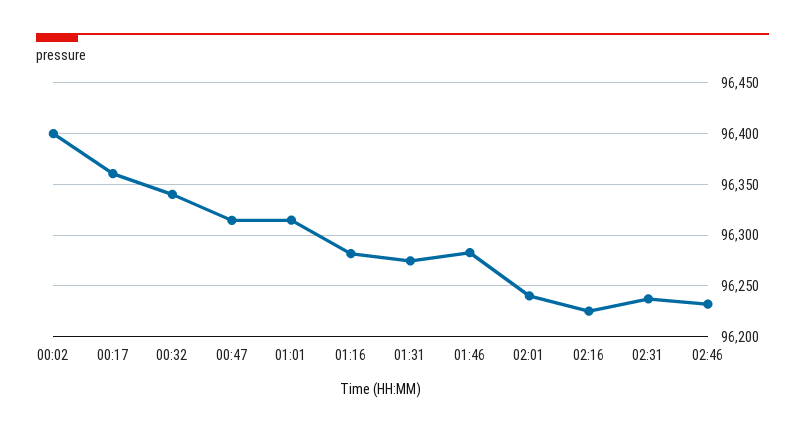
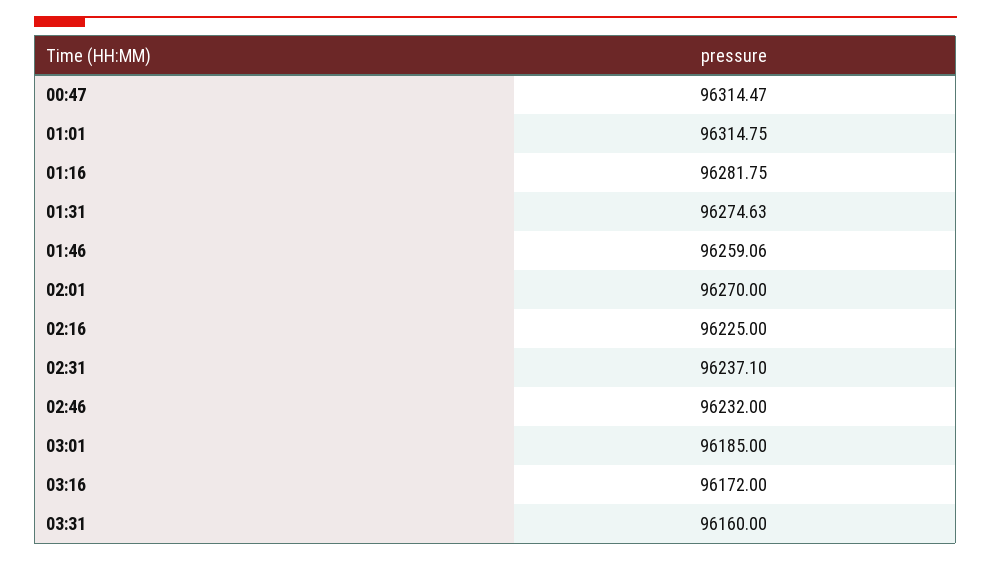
00:02: 96400 -> none
00:17: 96360 -> none
00:32: 96340 -> none
01:46: 96280 -> 96259.06
02:01: 96240 -> 96270
03:01: none -> 96185
03:16: none -> 96172
03:31: none -> 96160

